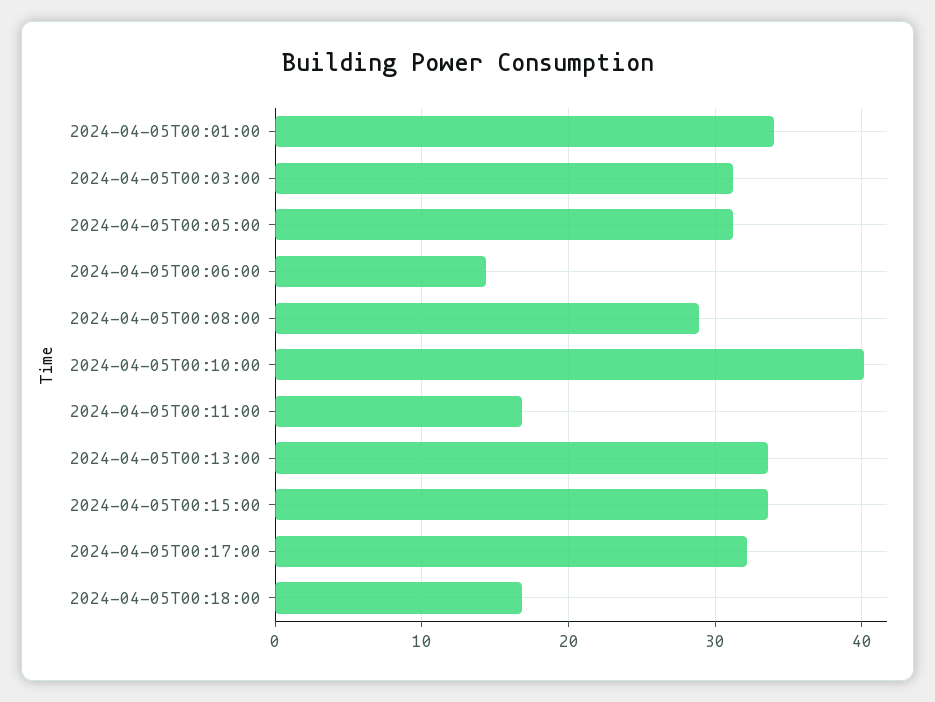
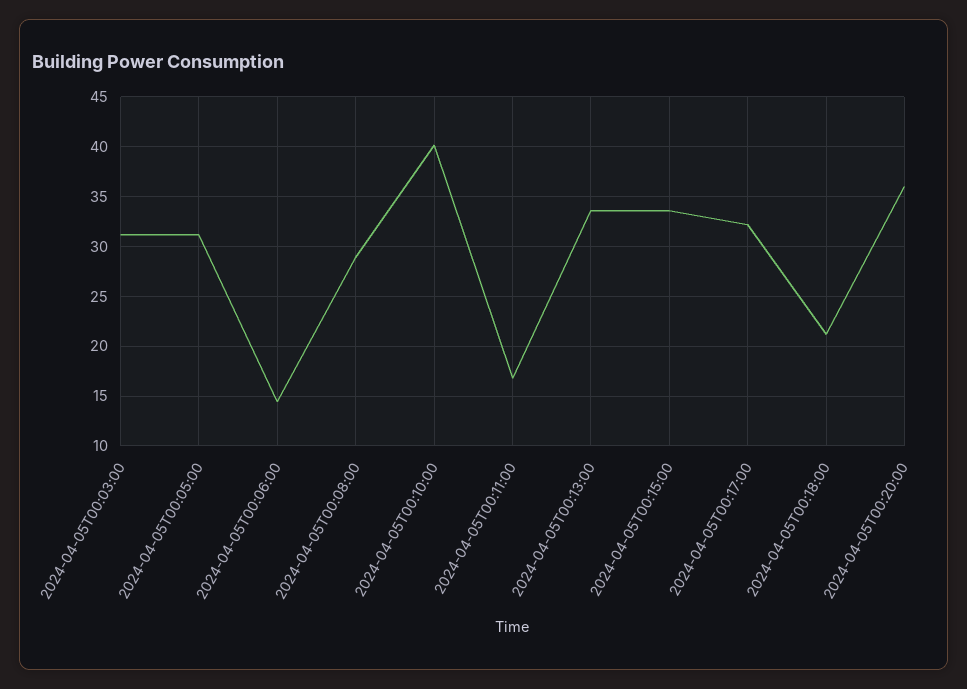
2024-04-05T00:01:00: 34 -> none
2024-04-05T00:18:00: 17 -> 21
2024-04-05T00:20:00: none -> 36

